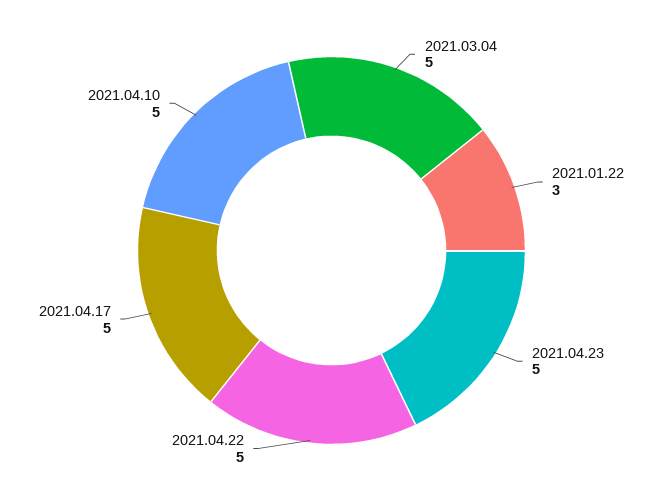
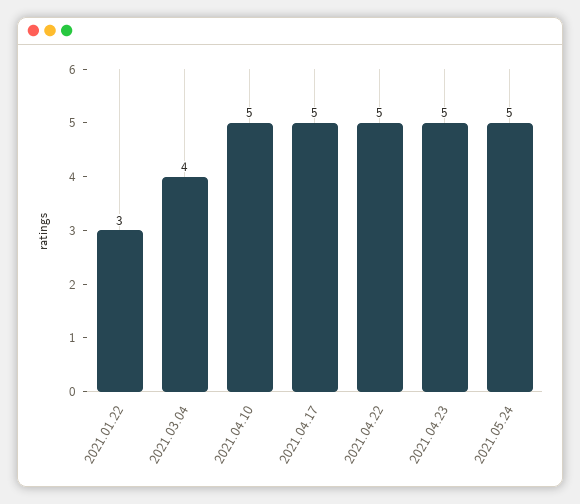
2021.03.04: 5 -> 4
2021.05.24: none -> 5

